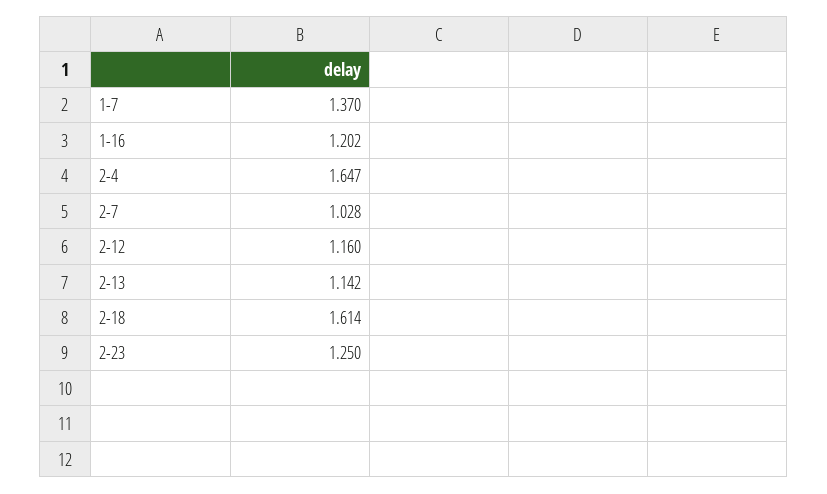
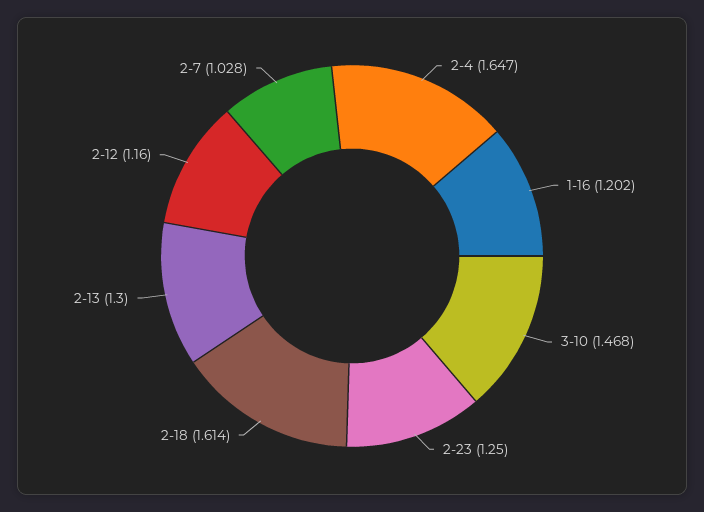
1-7: 1.37 -> none
2-13: 1.142 -> 1.3
3-10: none -> 1.468

